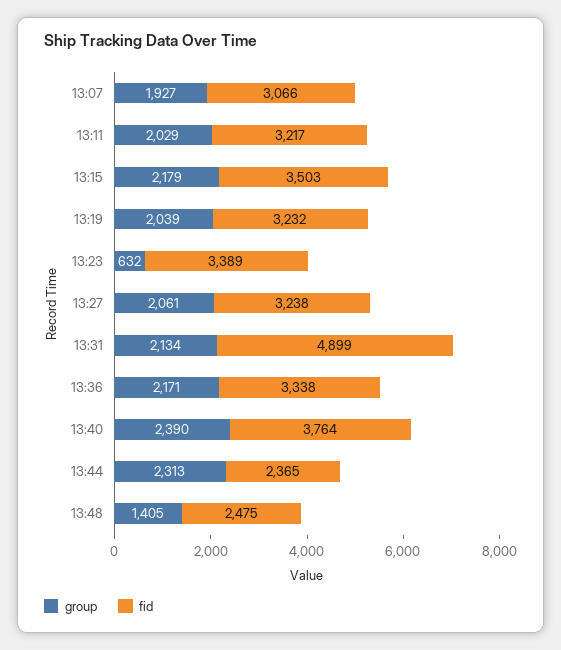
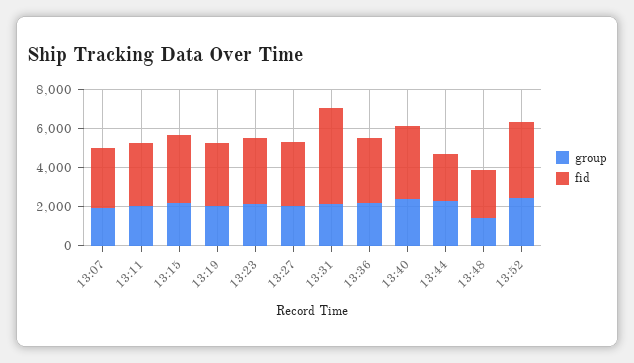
group, 13:23: 632 -> 2000
group, 13:52: none -> 2500
fid, 13:52: none -> 4000

